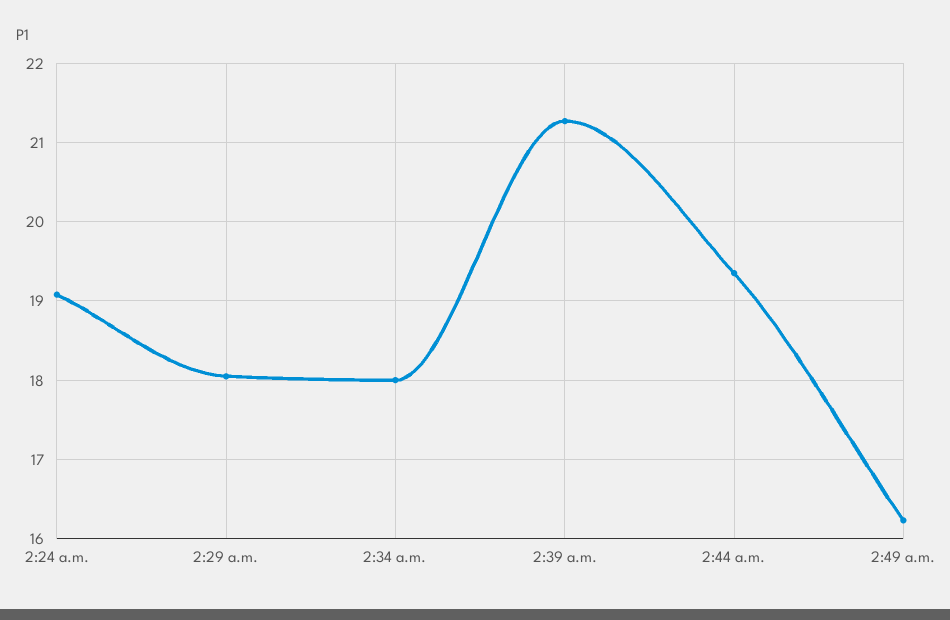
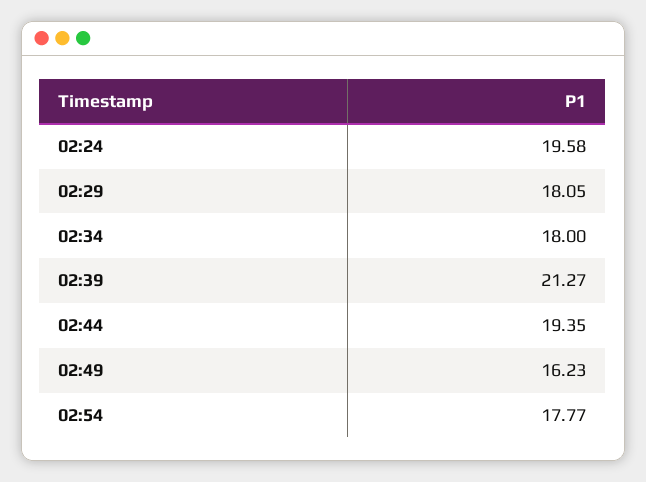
2:24 a.m.: 19.1 -> 19.58
02:54: none -> 17.77

